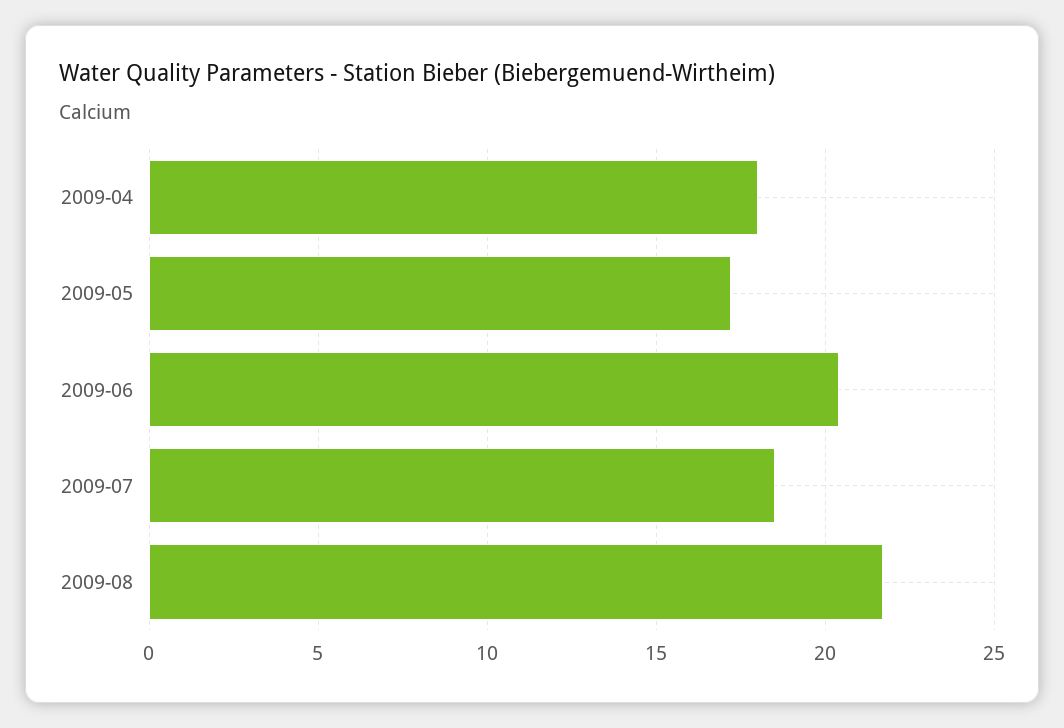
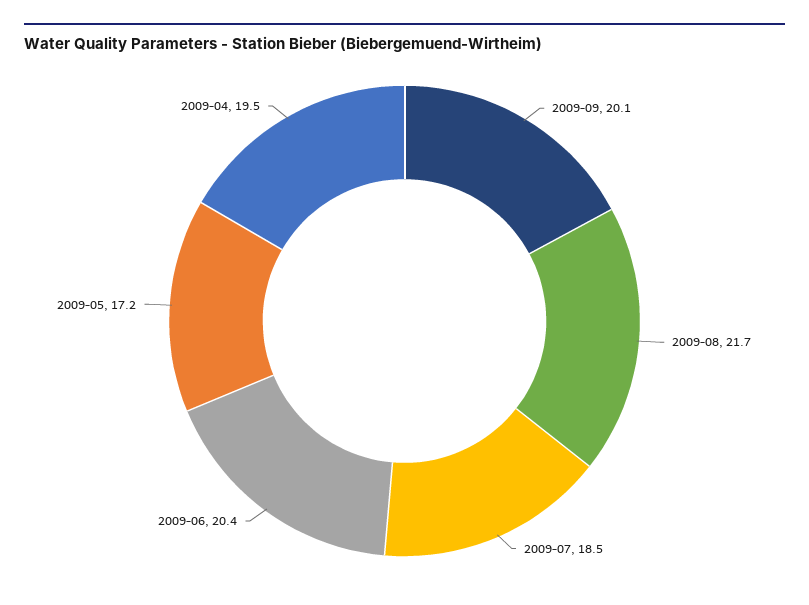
2009-04: 18 -> 19.5
2009-09: none -> 20.1

